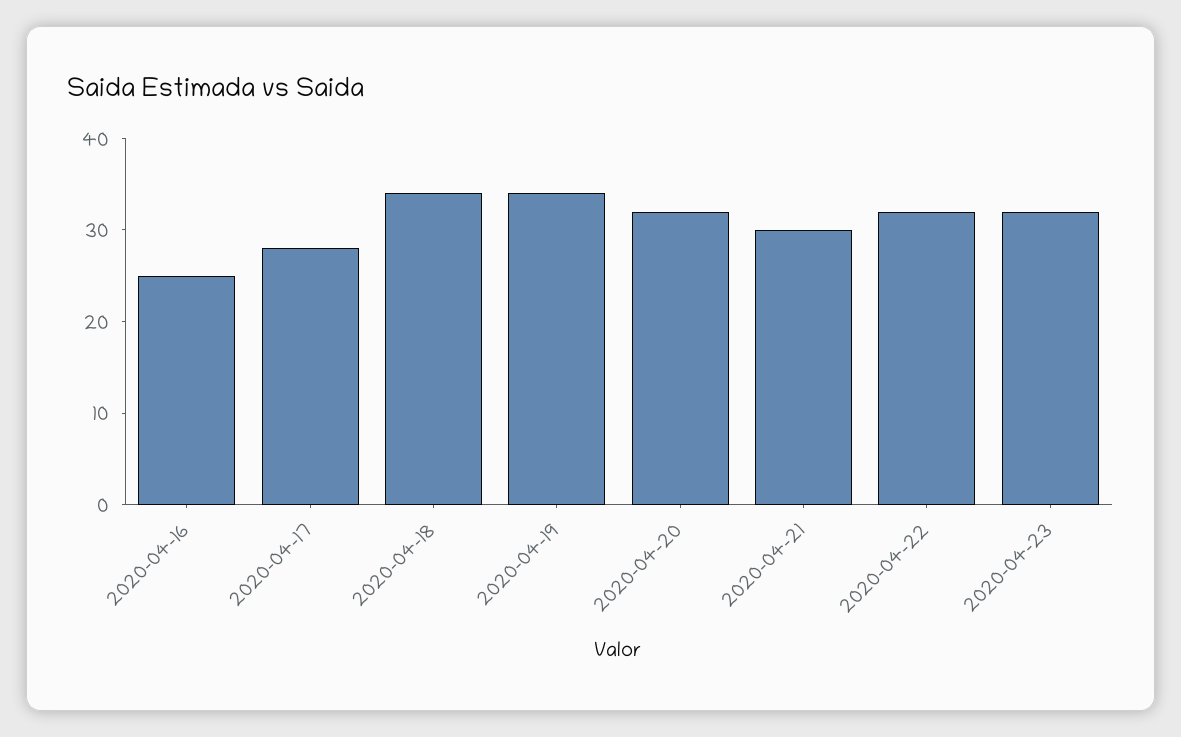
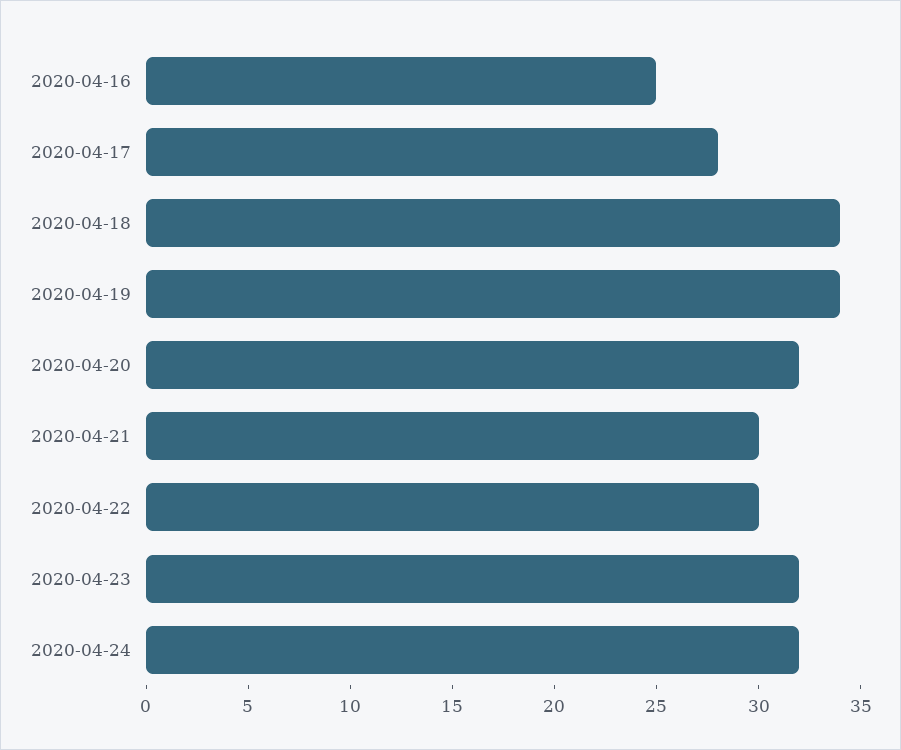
2020-04-22: 32 -> 30
2020-04-24: none -> 32

